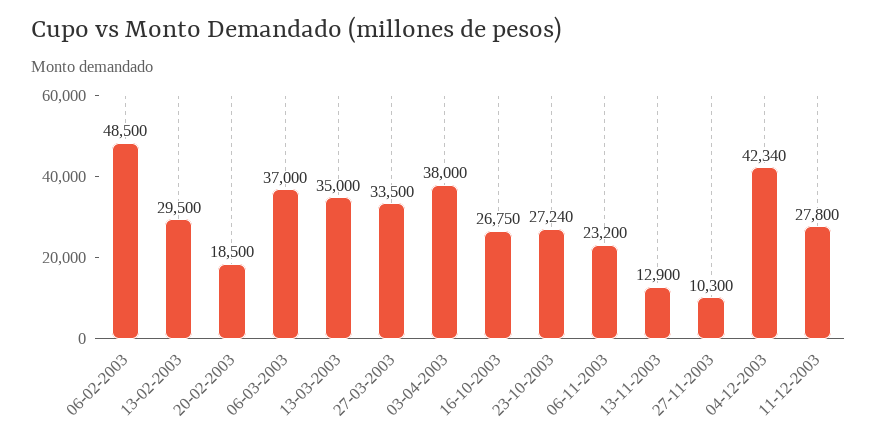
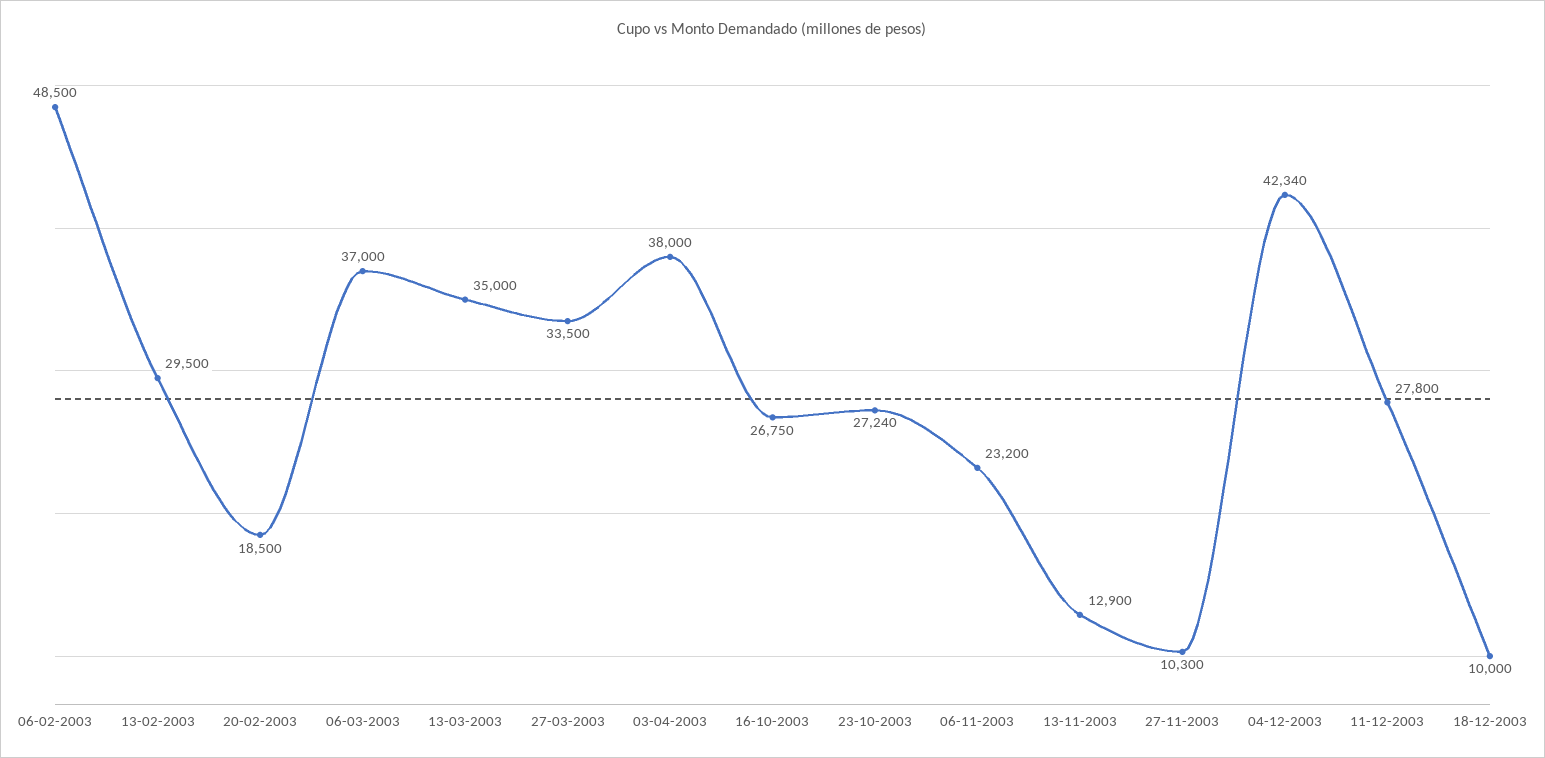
18-12-2003: none -> 10000

